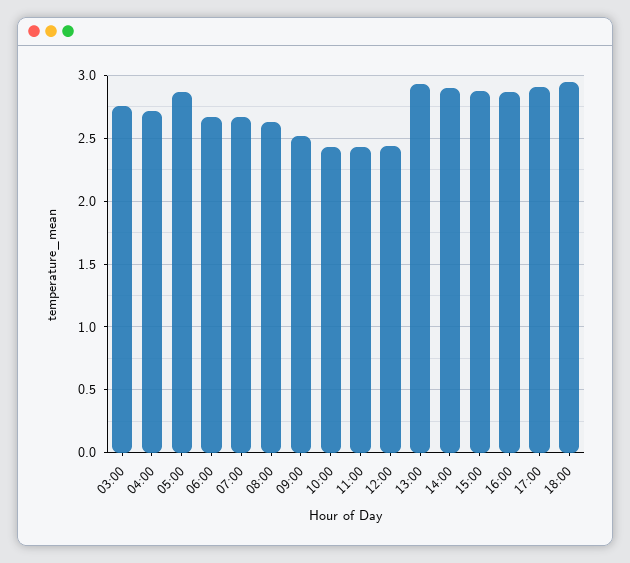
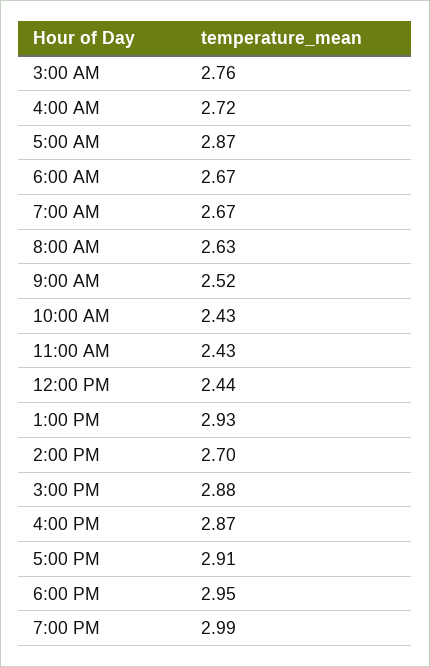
14:00: 2.9 -> 2.7
7:00 PM: none -> 2.99

